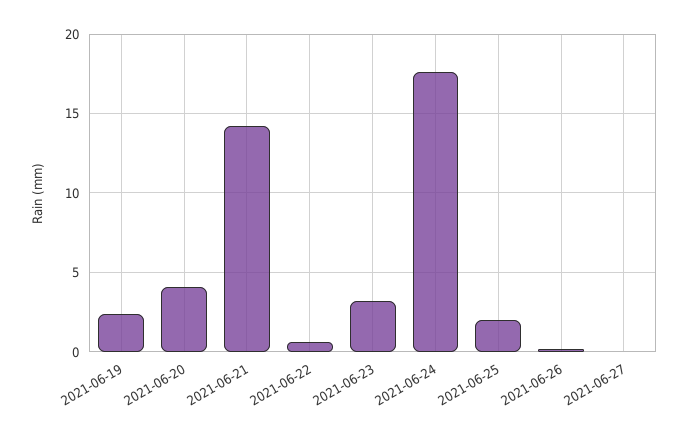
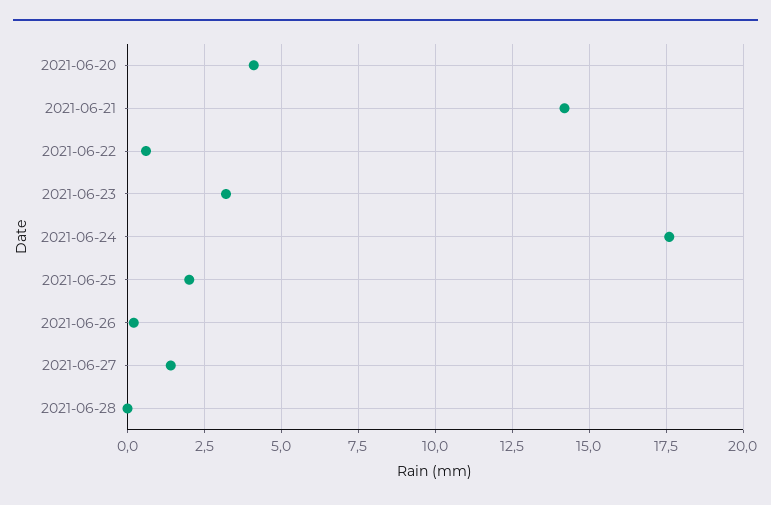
2021-06-19: 2.5 -> none
2021-06-27: 0 -> 1.5
2021-06-28: none -> 0

